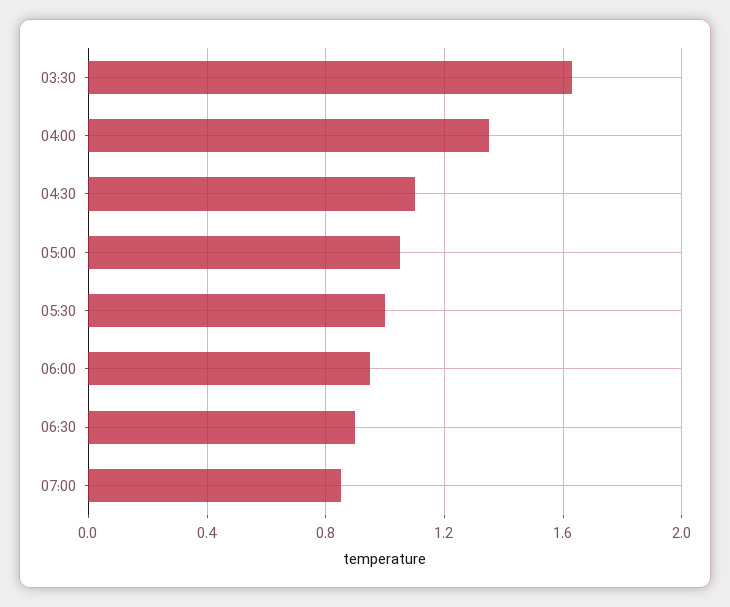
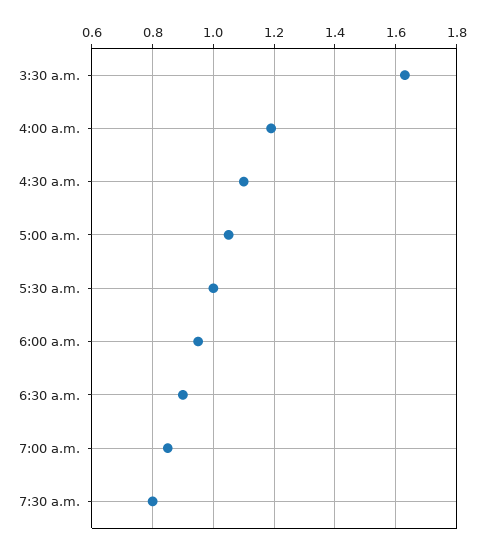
04:00: 1.35 -> 1.2
7:30 a.m.: none -> 0.8

